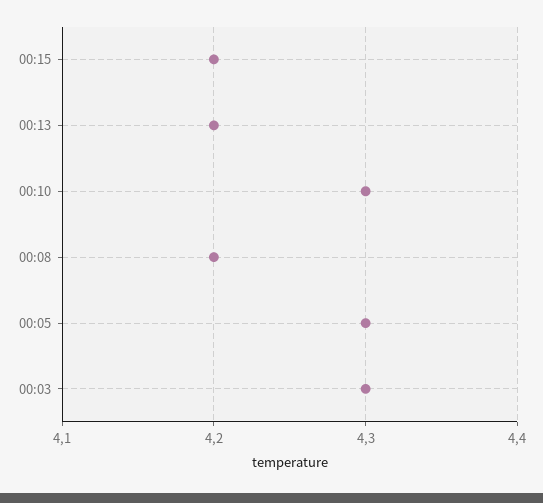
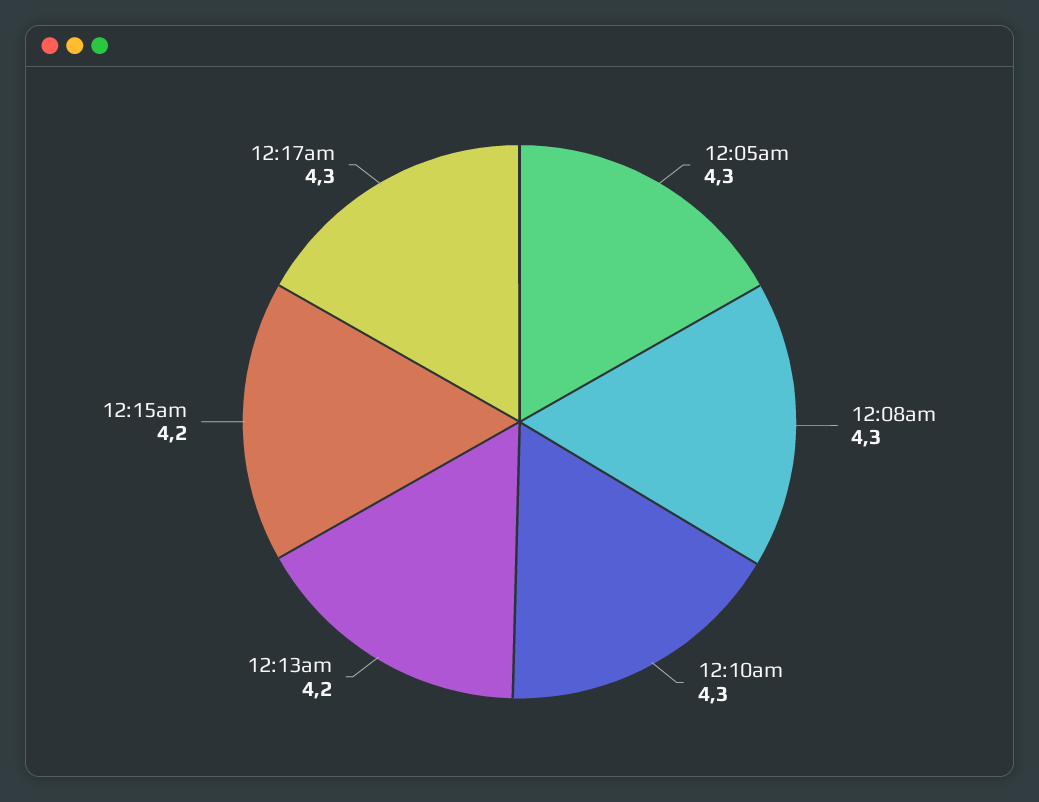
00:08: 4.2 -> 4.3
00:03: 4.3 -> none
12:17am: none -> 4.3

